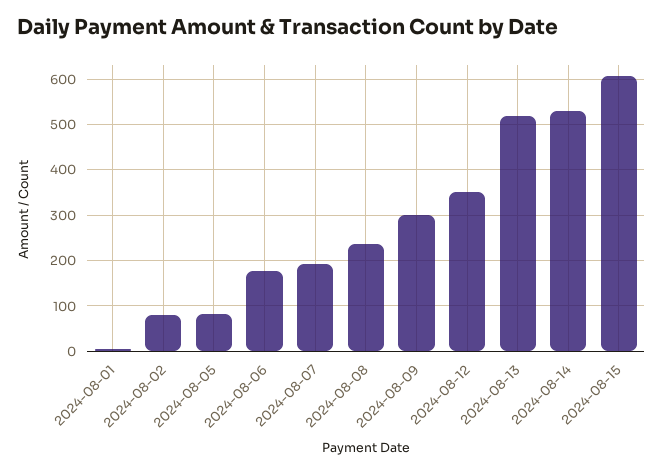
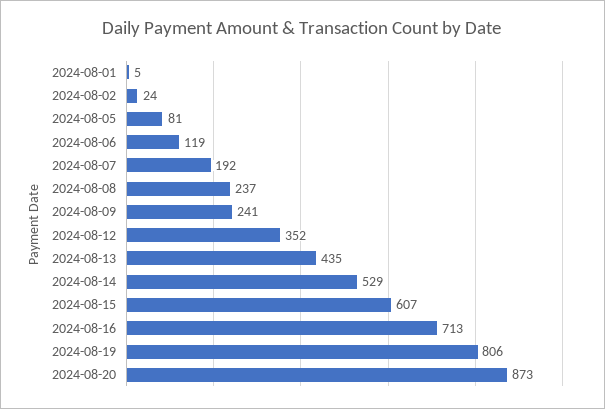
2024-08-02: 80 -> 24
2024-08-06: 180 -> 119
2024-08-09: 300 -> 241
2024-08-13: 520 -> 435
2024-08-16: none -> 713
2024-08-19: none -> 806
2024-08-20: none -> 873

